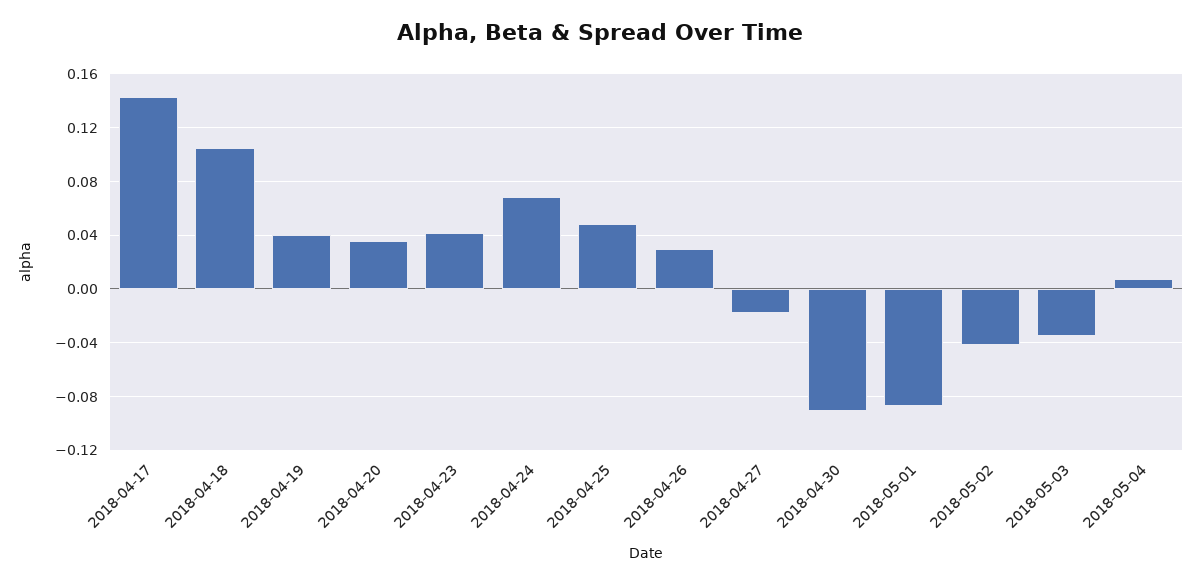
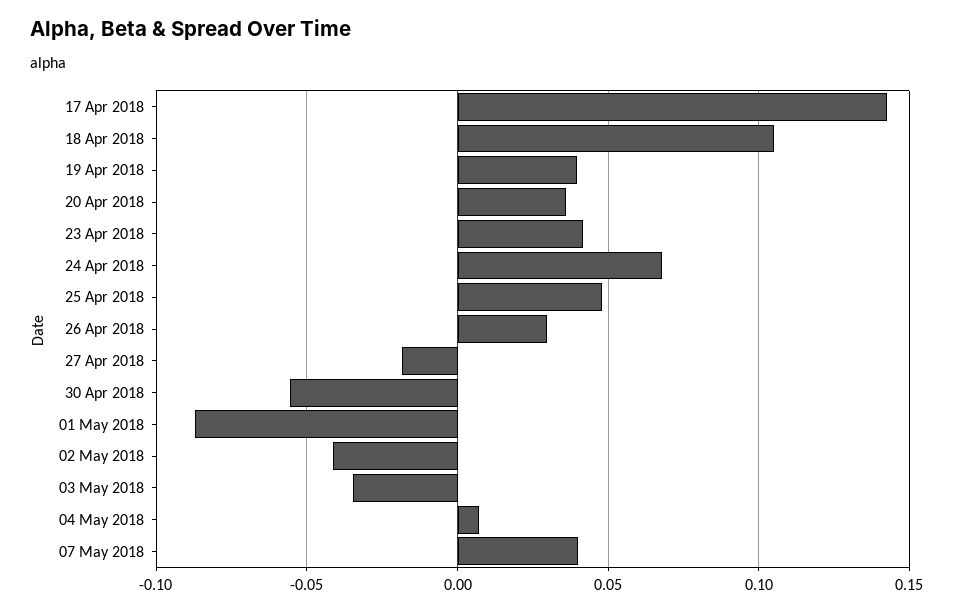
2018-04-30: -0.09 -> -0.055
07 May 2018: none -> 0.04

